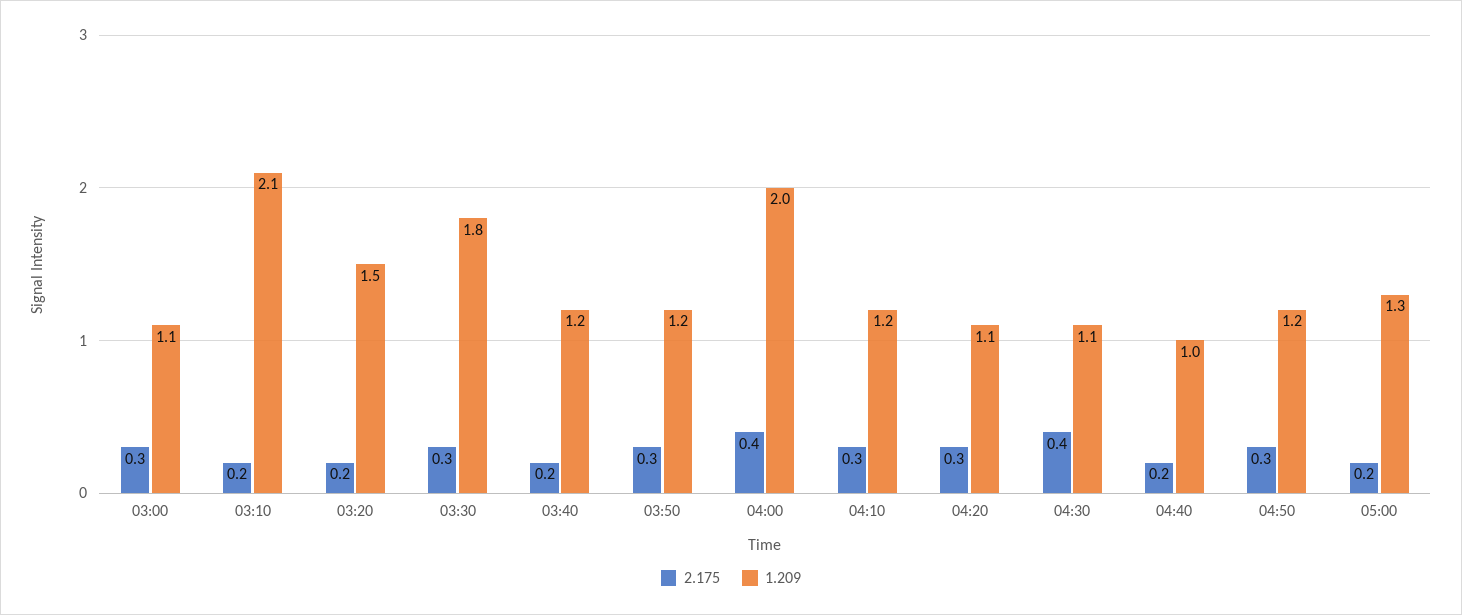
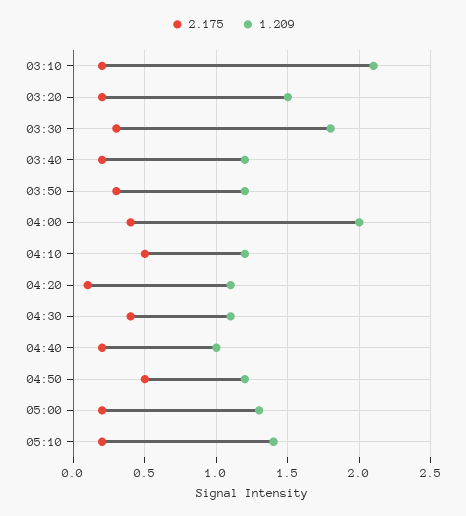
2.175, 03:00: 0.3 -> none
1.209, 03:00: 1.1 -> none
2.175, 04:10: 0.3 -> 0.5
2.175, 04:20: 0.3 -> 0.1
2.175, 04:50: 0.3 -> 0.5
2.175, 05:10: none -> 0.2
1.209, 05:10: none -> 1.4

